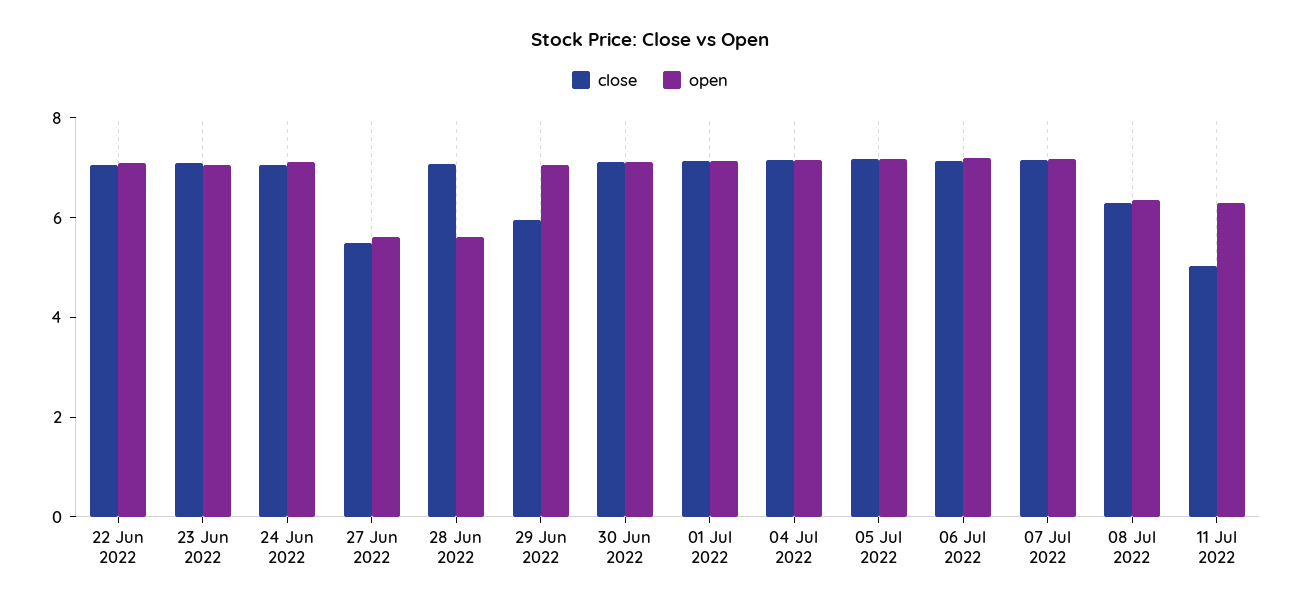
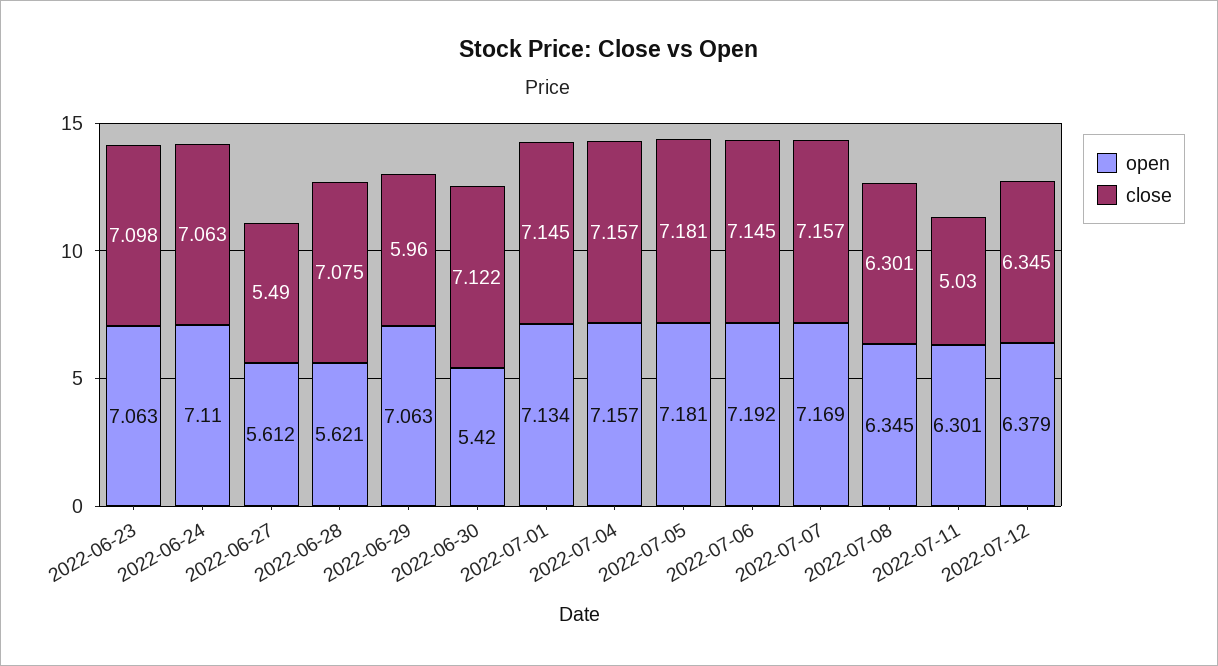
close, 22 Jun 2022: 7 -> none
open, 22 Jun 2022: 7 -> none
open, 30 Jun 2022: 7 -> 5.42
open, 2022-07-12: none -> 6.379
close, 2022-07-12: none -> 6.345

